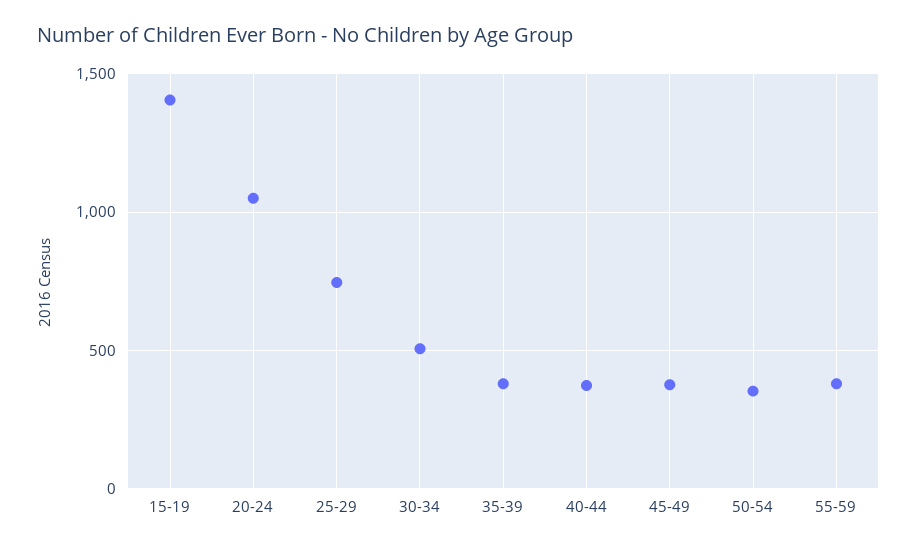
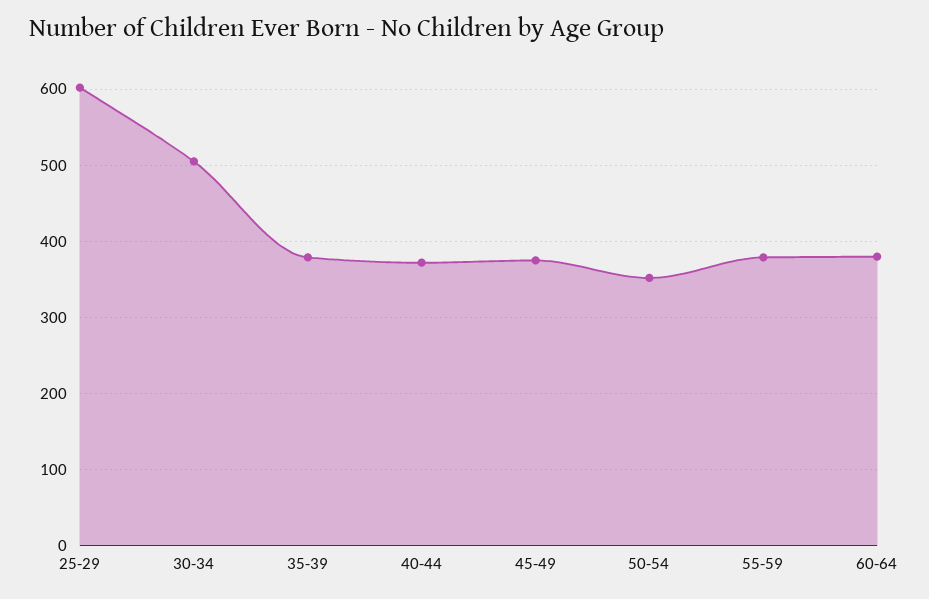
15-19: 1400 -> none
20-24: 1050 -> none
25-29: 750 -> 600
60-64: none -> 380

